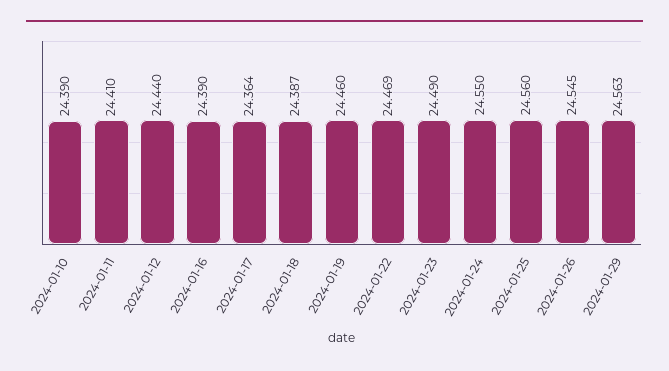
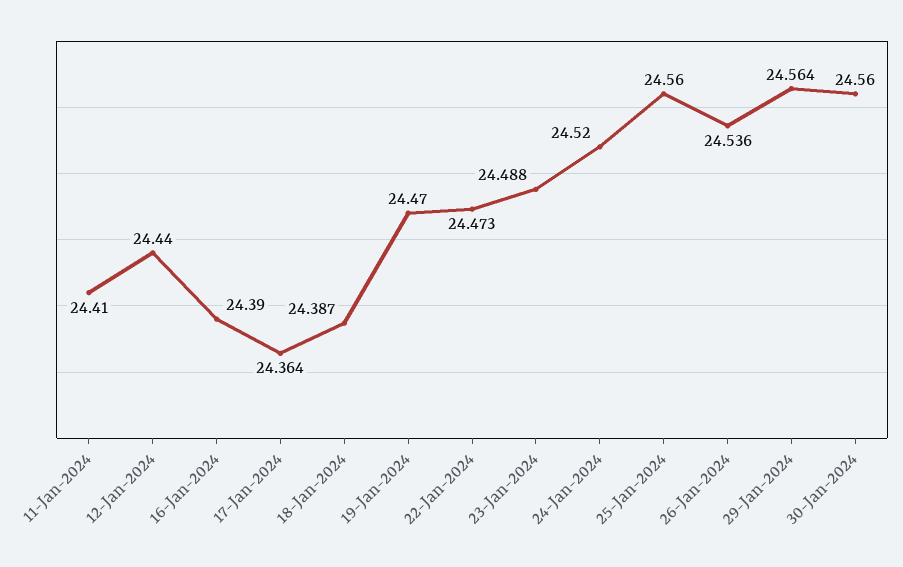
2024-01-10: 24.39 -> none
2024-01-19: 24.46 -> 24.47
2024-01-22: 24.469 -> 24.473
2024-01-23: 24.49 -> 24.488
2024-01-24: 24.55 -> 24.52
2024-01-26: 24.545 -> 24.536
2024-01-29: 24.563 -> 24.564
30-Jan-2024: none -> 24.56

